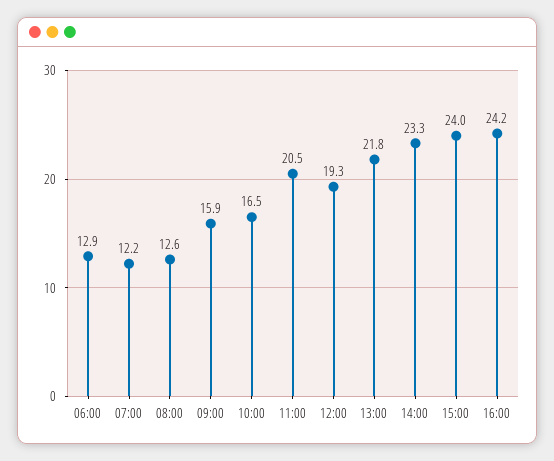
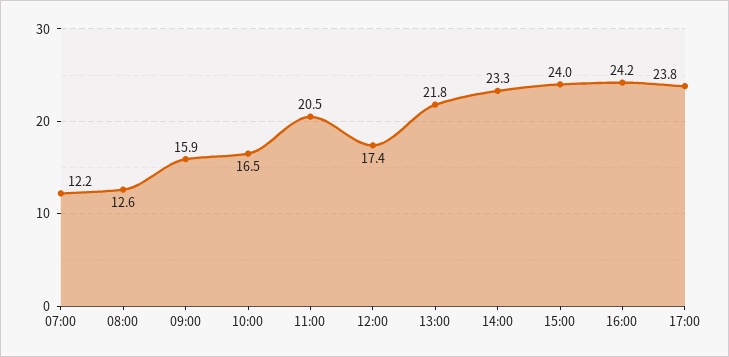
06:00: 12.9 -> none
12:00: 19.3 -> 17.4
17:00: none -> 23.8

